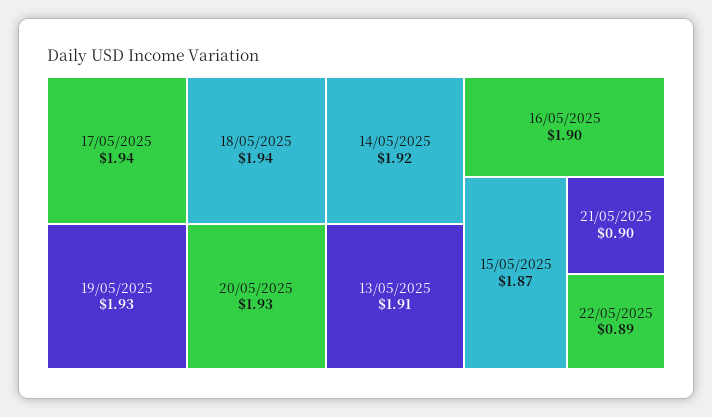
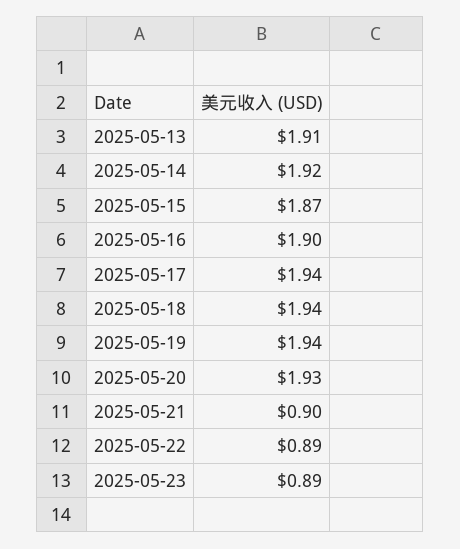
19/05/2025: 1.93 -> 1.94
2025-05-23: none -> 0.89

